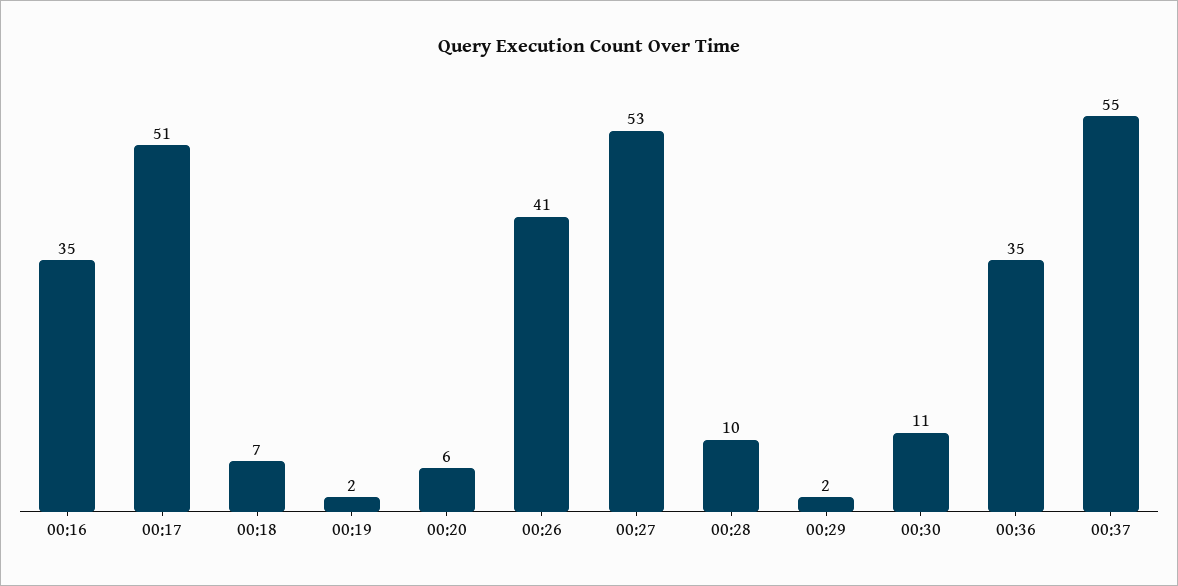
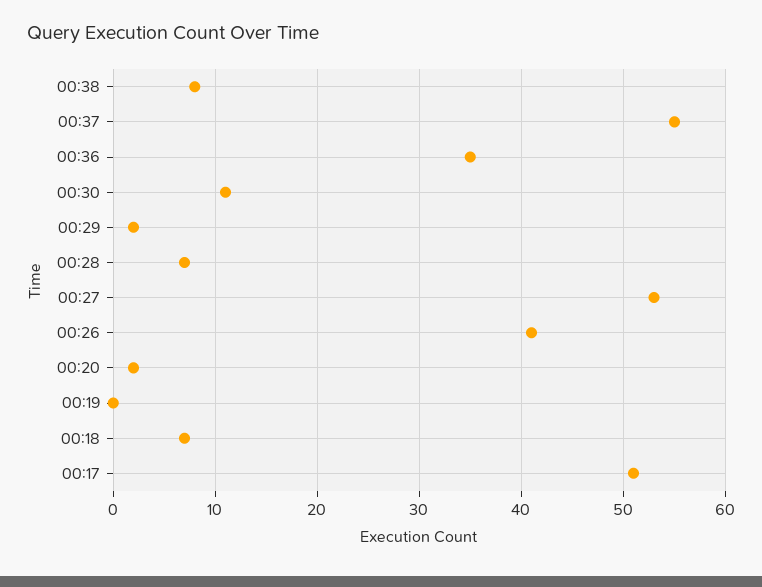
00:16: 35 -> none
00:19: 2 -> 0
00:20: 6 -> 2
00:28: 10 -> 7
00:38: none -> 8

